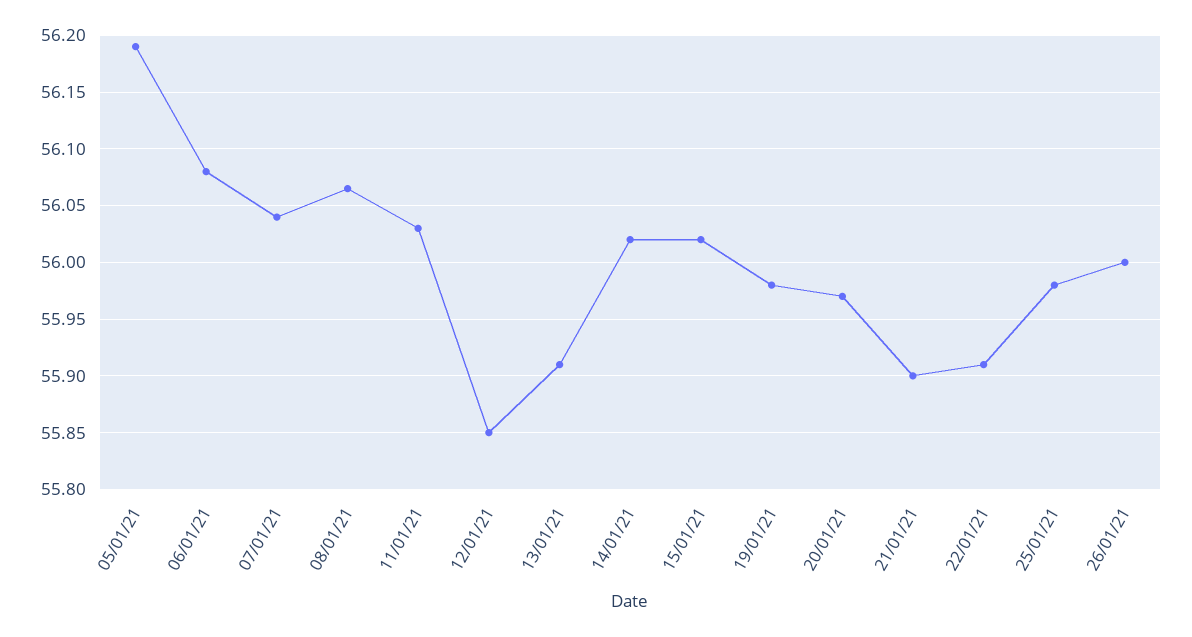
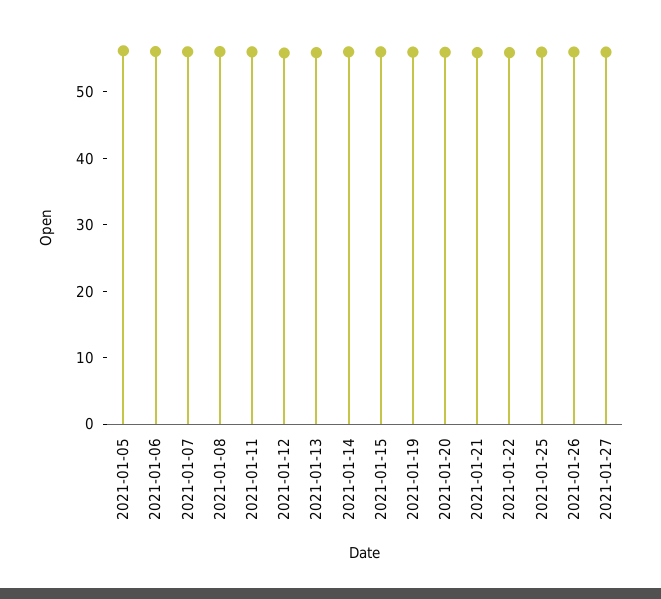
2021-01-27: none -> 56

